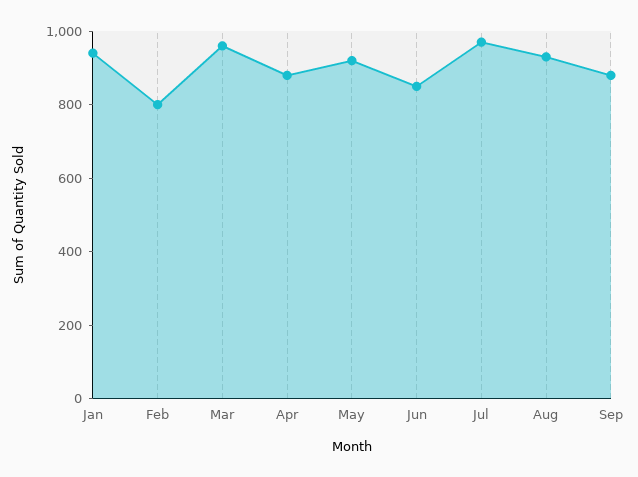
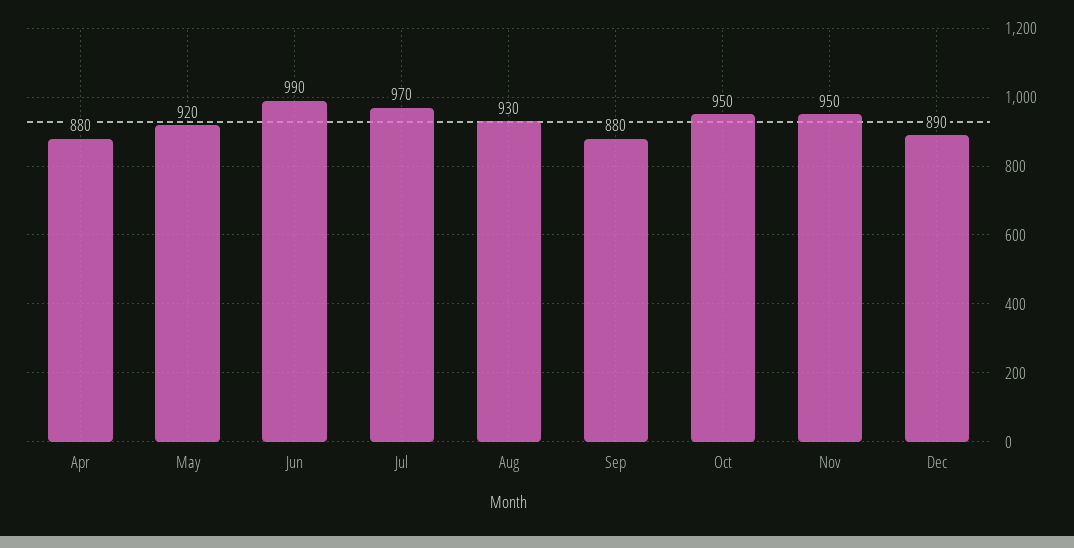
Jan: 950 -> none
Feb: 800 -> none
Mar: 950 -> none
Jun: 850 -> 990
Oct: none -> 950
Nov: none -> 950
Dec: none -> 890

